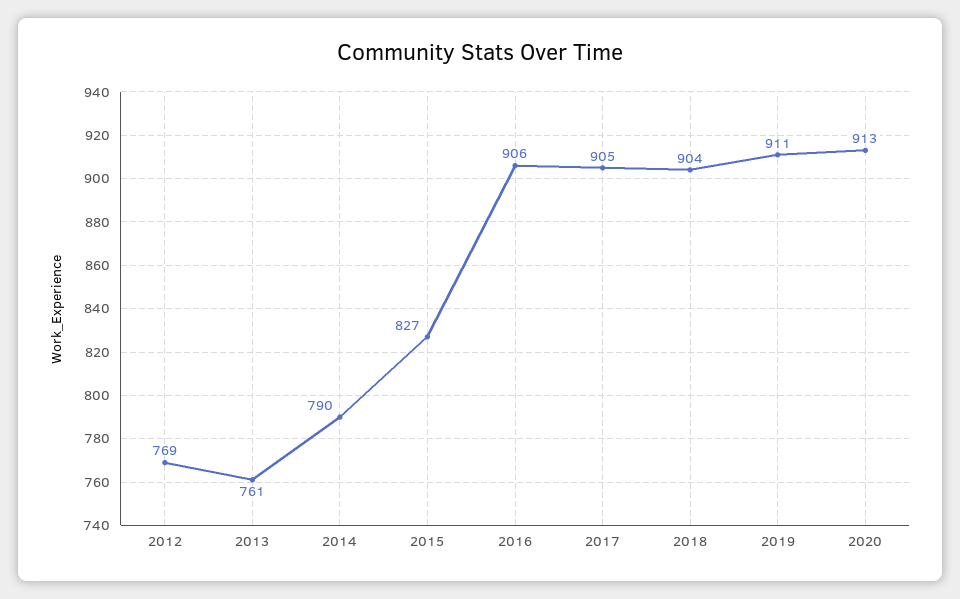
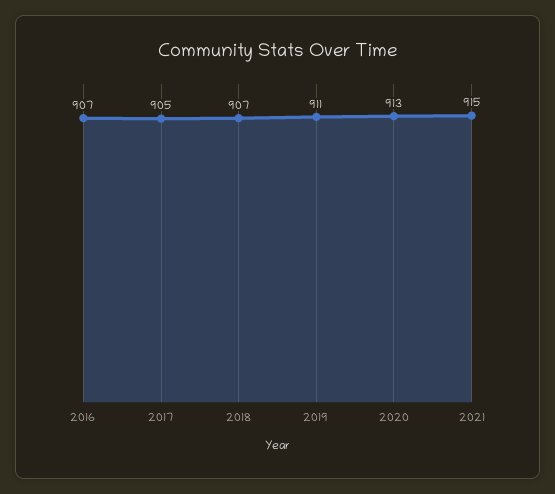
2012: 769 -> none
2013: 761 -> none
2014: 790 -> none
2015: 827 -> none
2016: 906 -> 907
2018: 904 -> 907
2021: none -> 915

